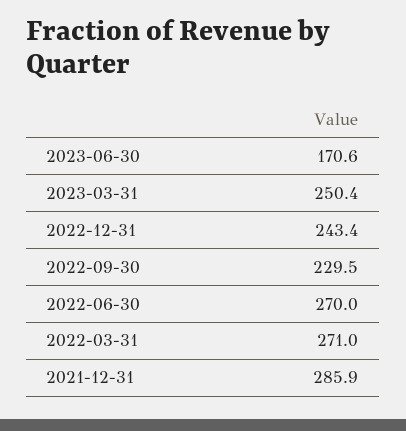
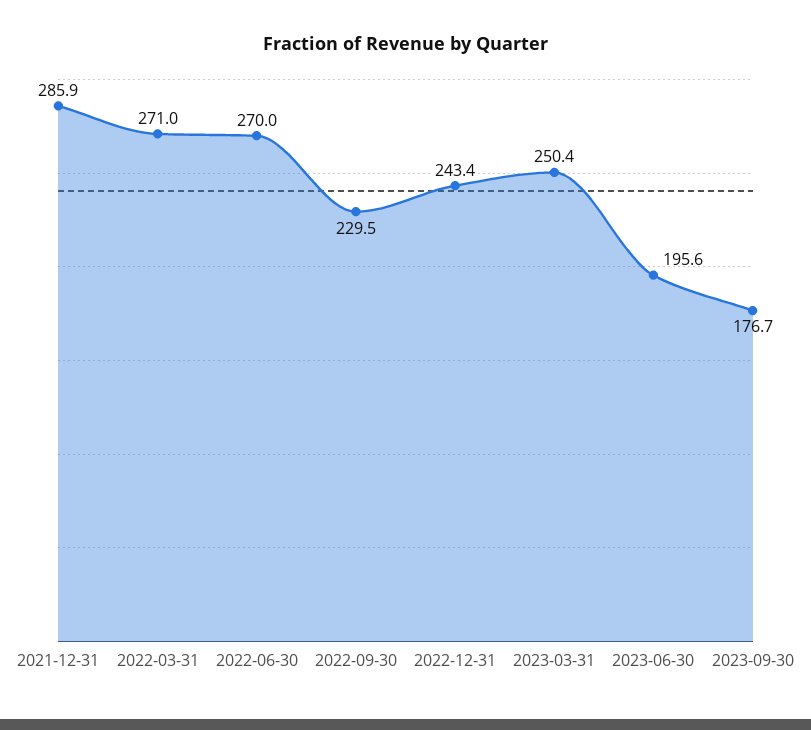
2023-06-30: 170.6 -> 195.6
2023-09-30: none -> 176.7

